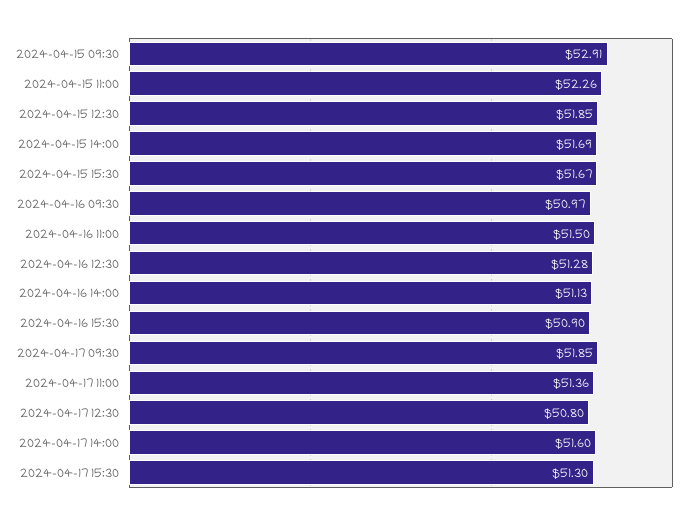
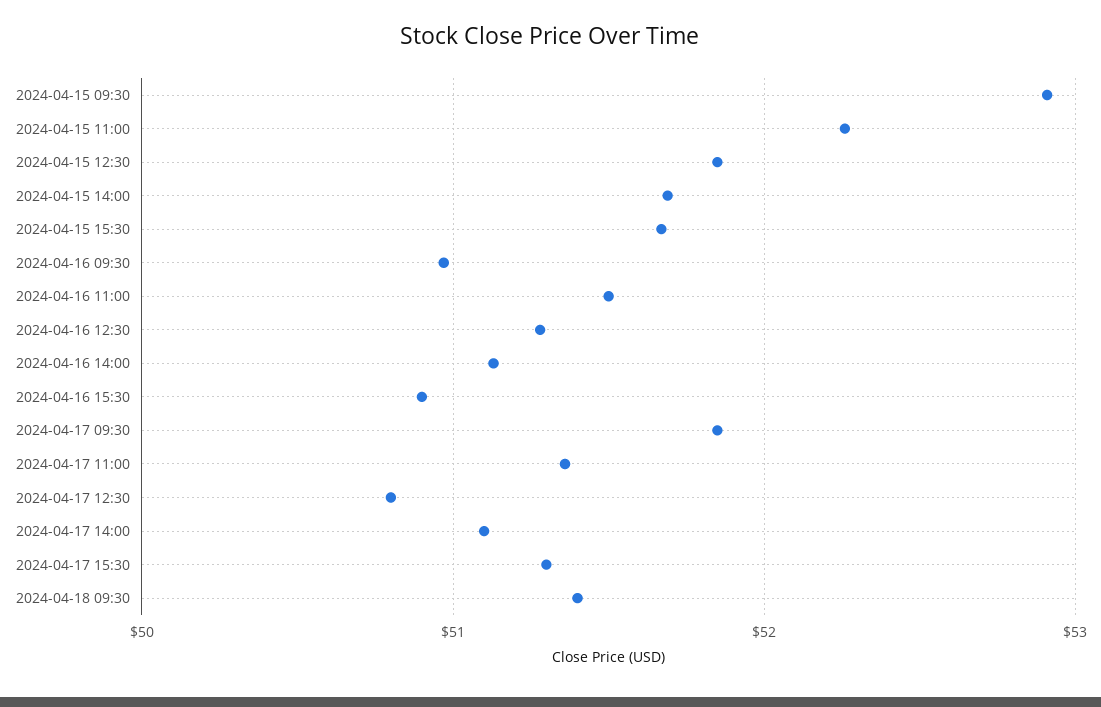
2024-04-17 14:00: 51.6 -> 51.1
2024-04-18 09:30: none -> 51.4

